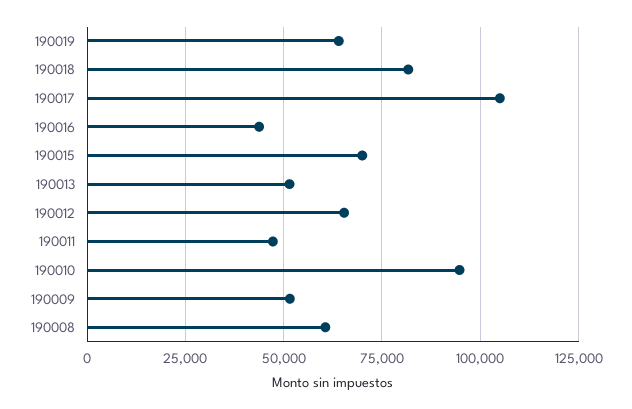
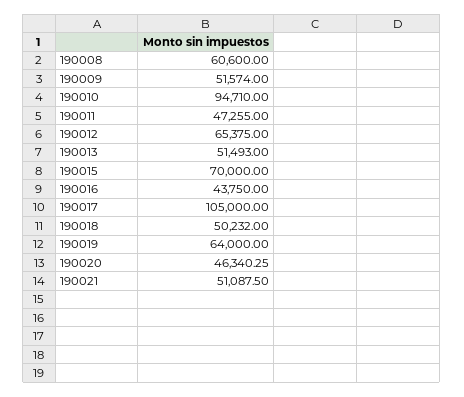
190018: 82500 -> 50232
190020: none -> 46340.25
190021: none -> 51087.5

